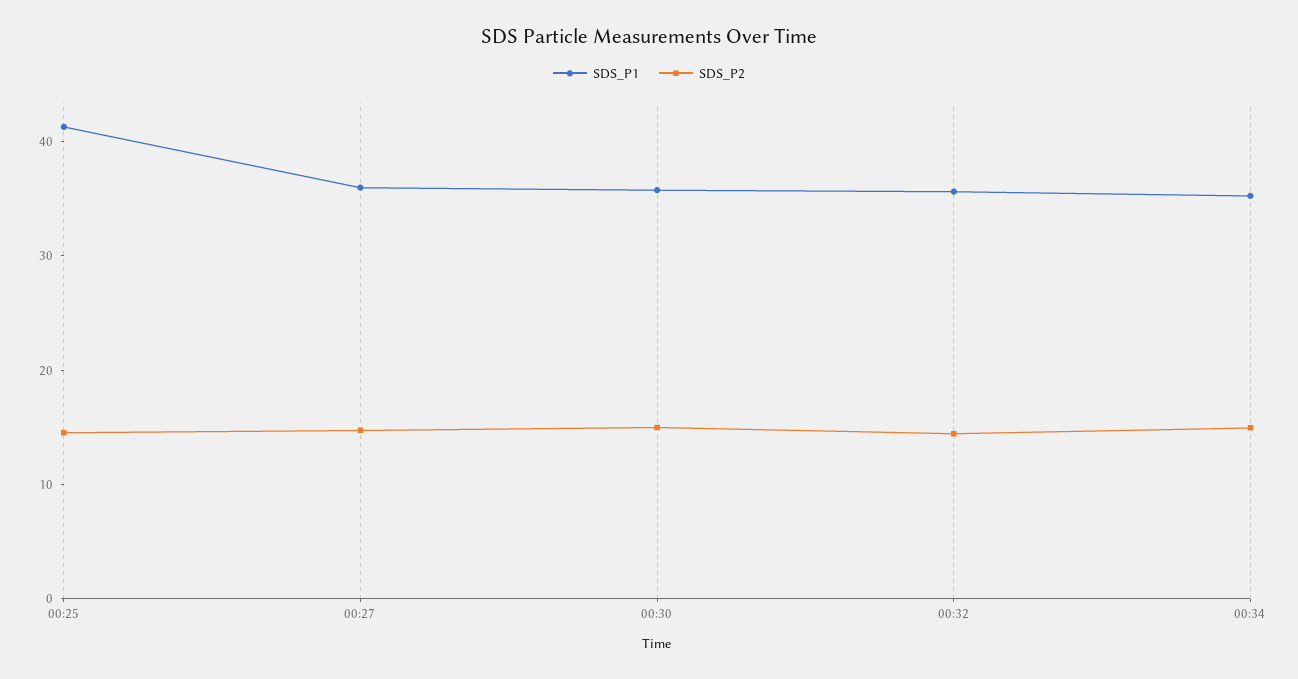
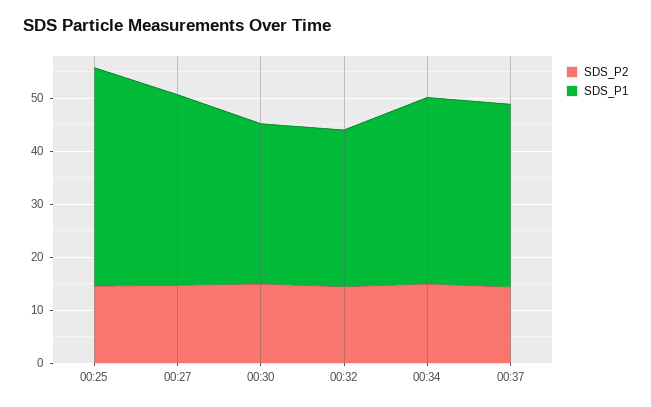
SDS_P1, 00:30: 36 -> 30
SDS_P1, 00:32: 36 -> 30
SDS_P2, 00:37: none -> 14
SDS_P1, 00:37: none -> 34

